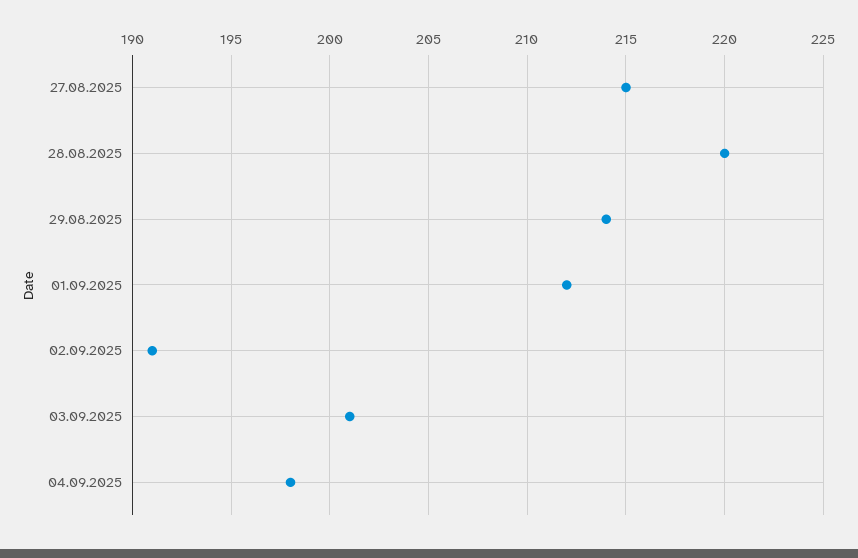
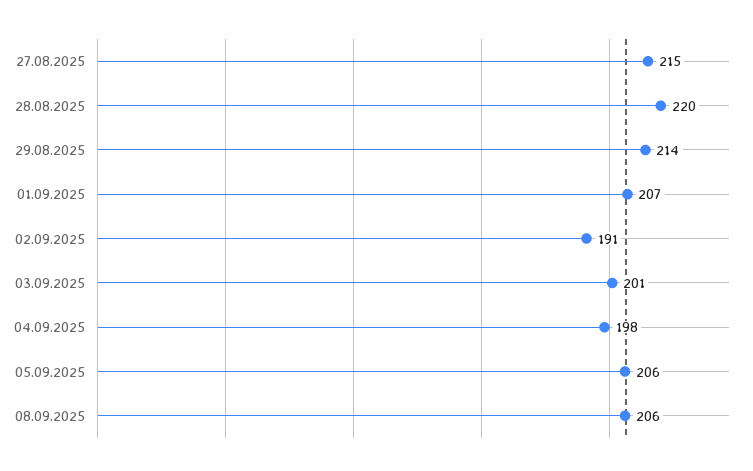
01.09.2025: 212 -> 207
05.09.2025: none -> 206
08.09.2025: none -> 206

